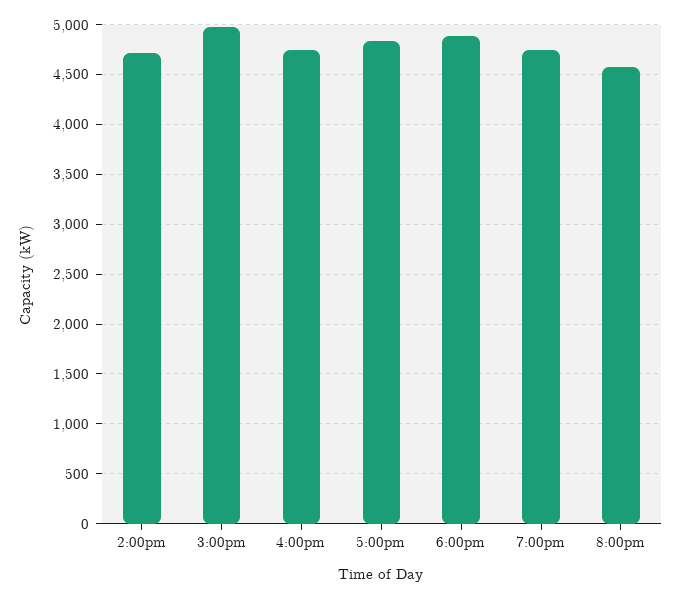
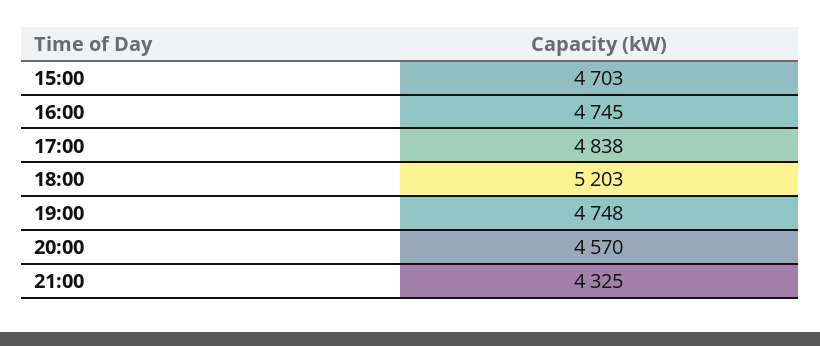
2:00pm: 4700 -> none
3:00pm: 5000 -> 4703
6:00pm: 4900 -> 5203
21:00: none -> 4325

